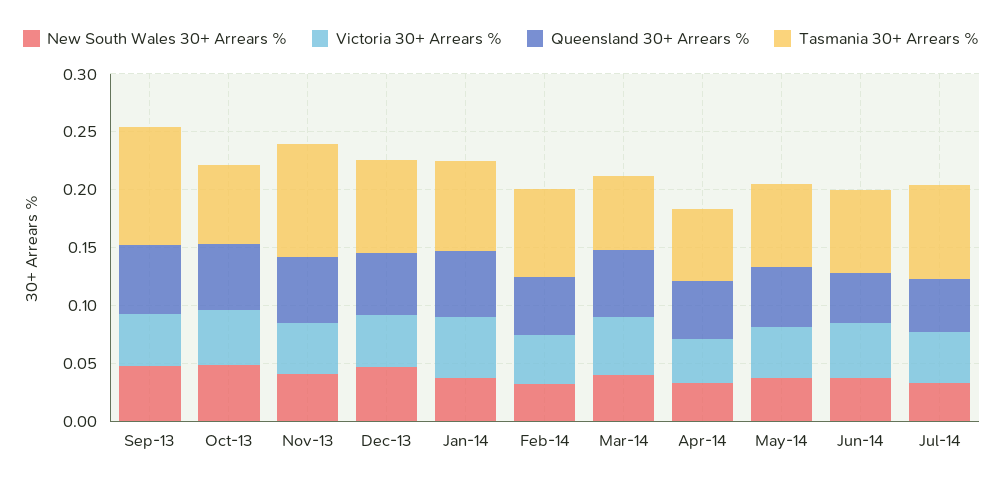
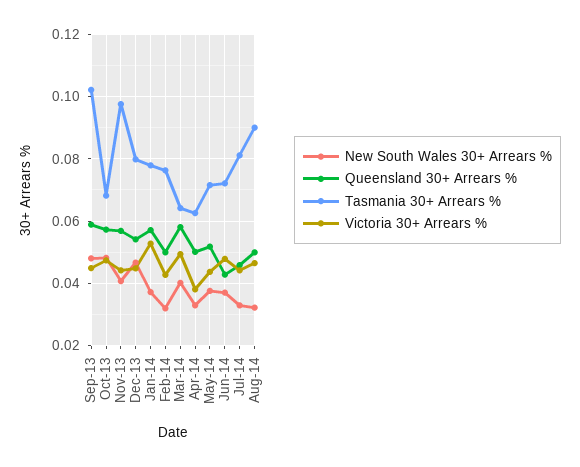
New South Wales 30+ Arrears %, Aug-14: none -> 0.032
Queensland 30+ Arrears %, Aug-14: none -> 0.05
Tasmania 30+ Arrears %, Aug-14: none -> 0.09
Victoria 30+ Arrears %, Aug-14: none -> 0.046

